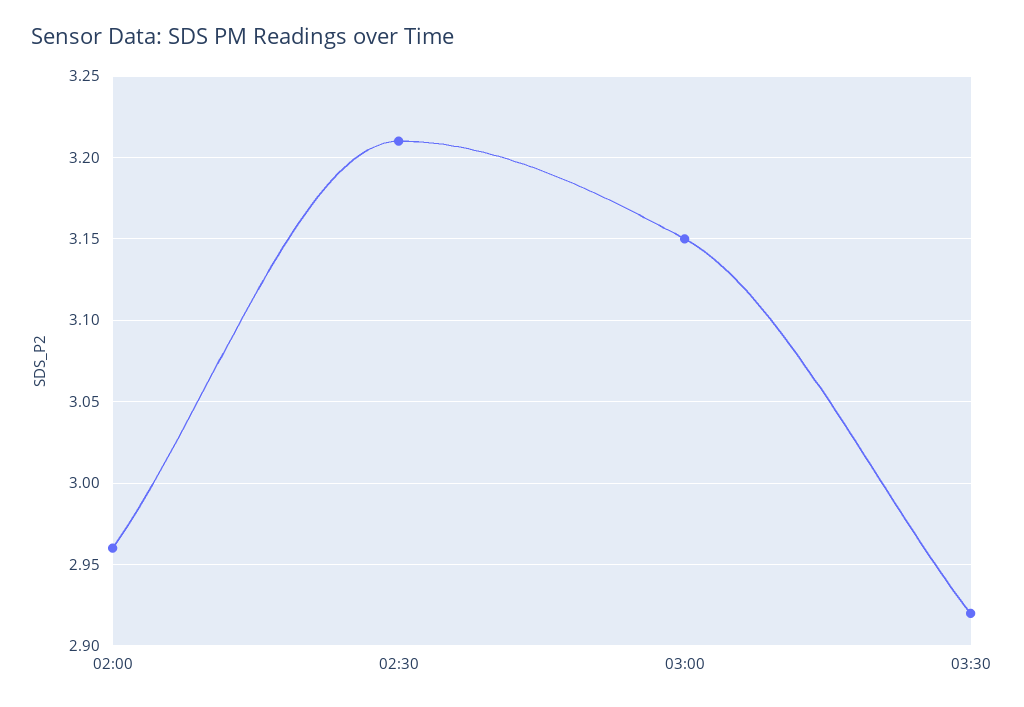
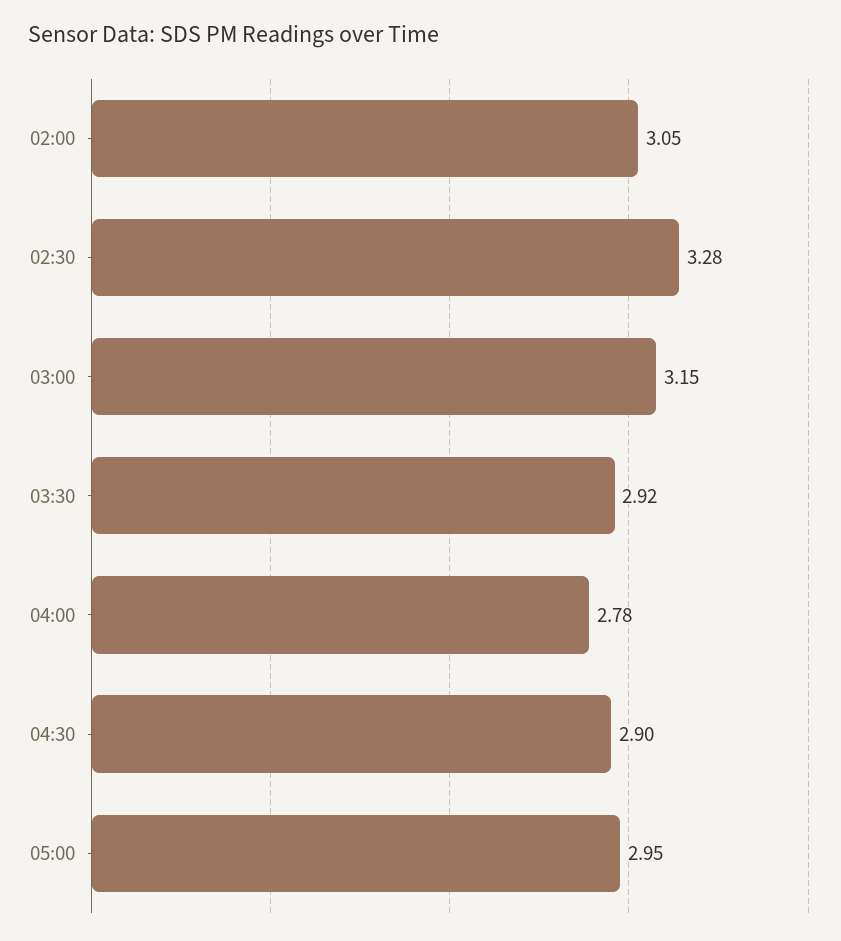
02:00: 2.96 -> 3.05
02:30: 3.21 -> 3.28
04:00: none -> 2.78
04:30: none -> 2.9
05:00: none -> 2.95

